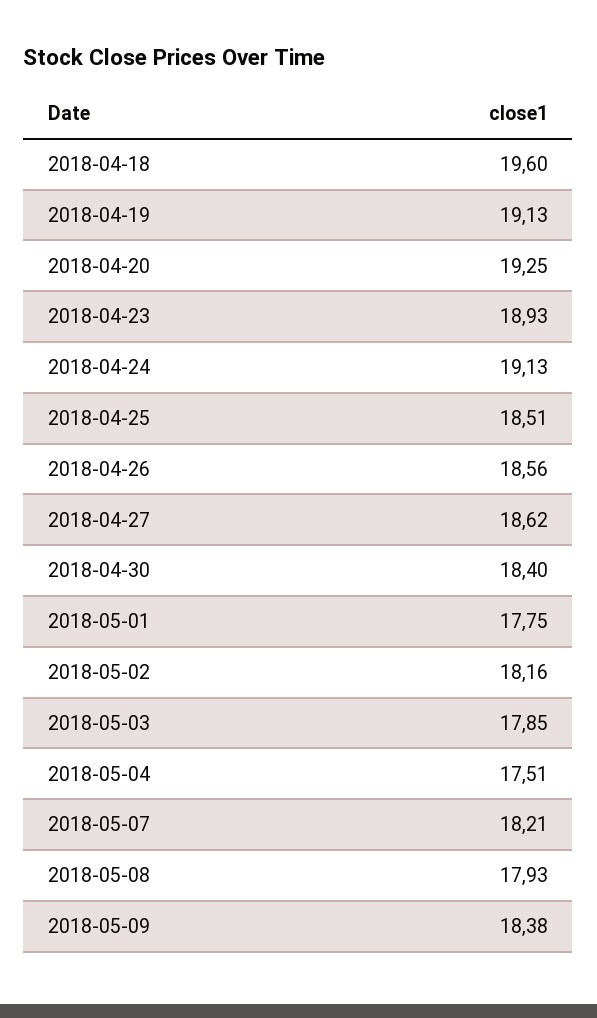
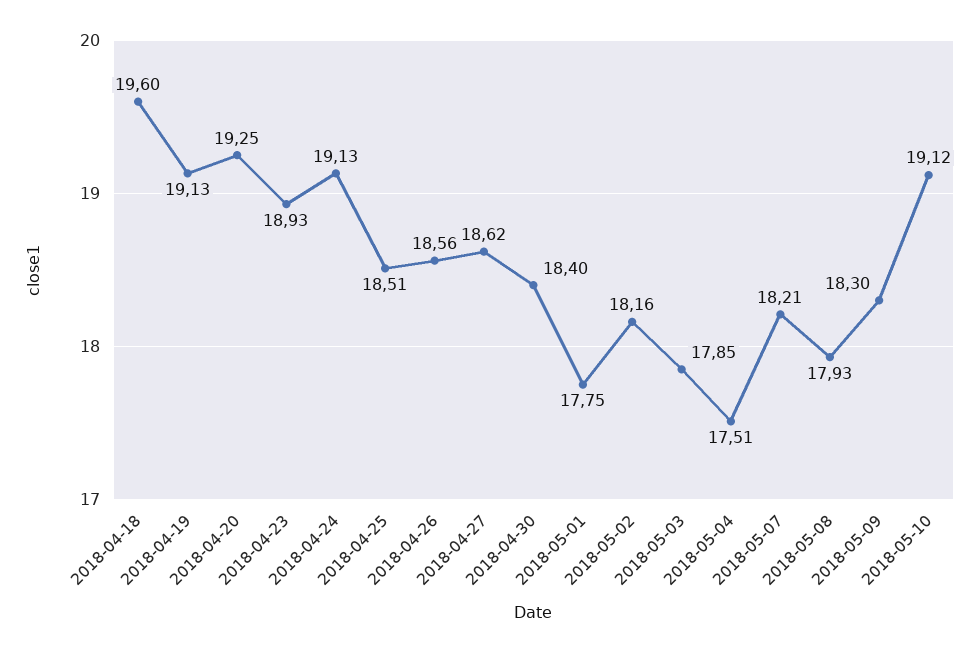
2018-05-09: 18.38 -> 18.3
2018-05-10: none -> 19.12

